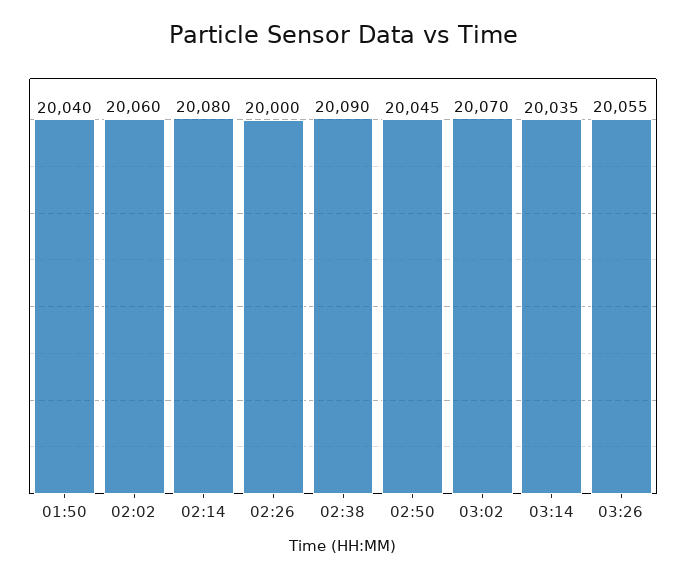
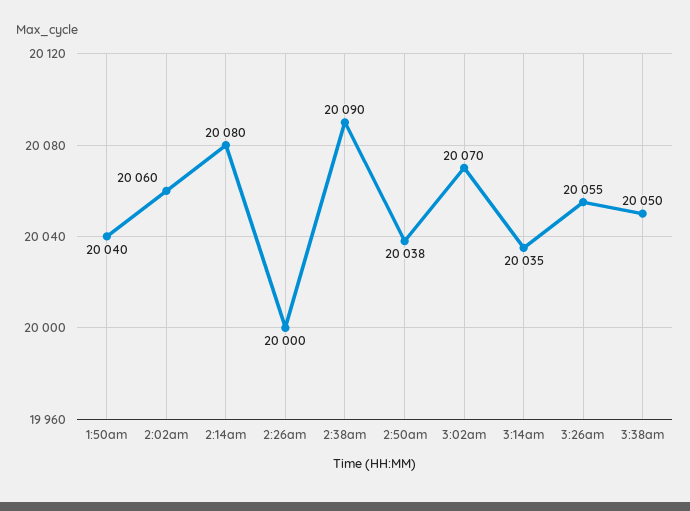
02:50: 20045 -> 20038
3:38am: none -> 20050

